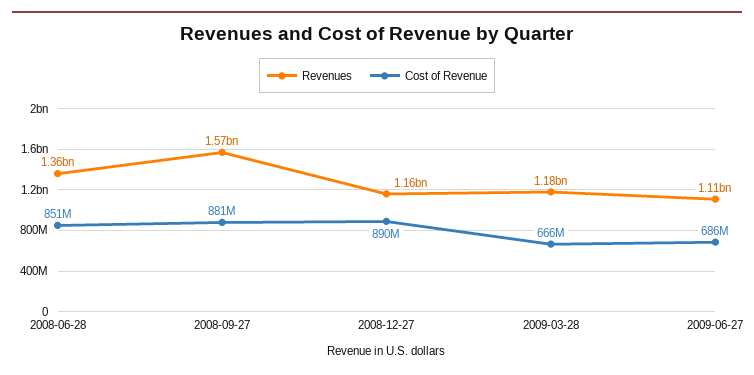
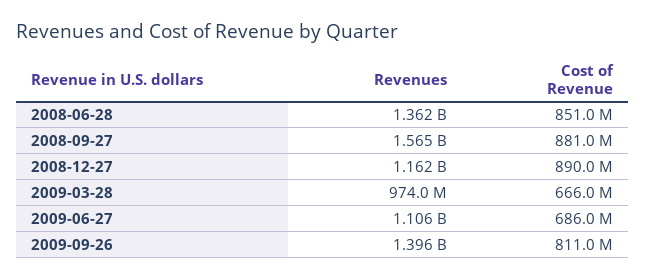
Revenues, 2009-03-28: 1180000000 -> 974000000
Revenues, 2009-09-26: none -> 1396000000
Cost of Revenue, 2009-09-26: none -> 811000000

